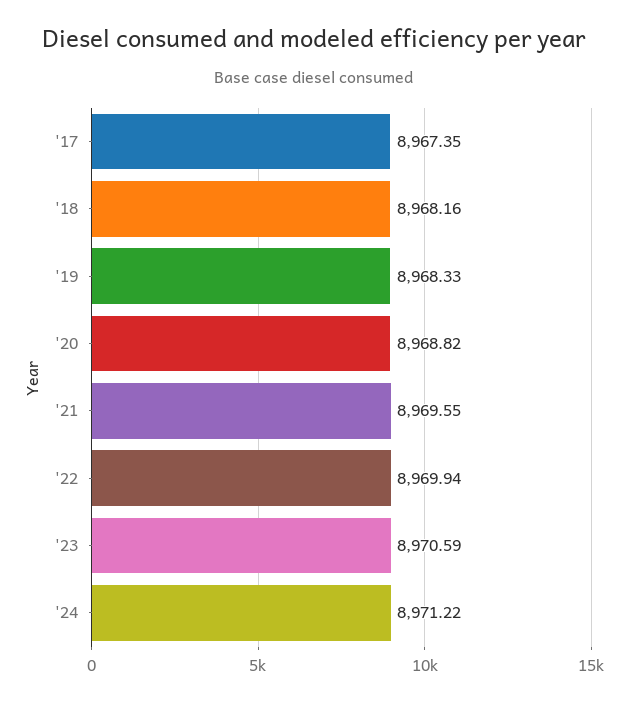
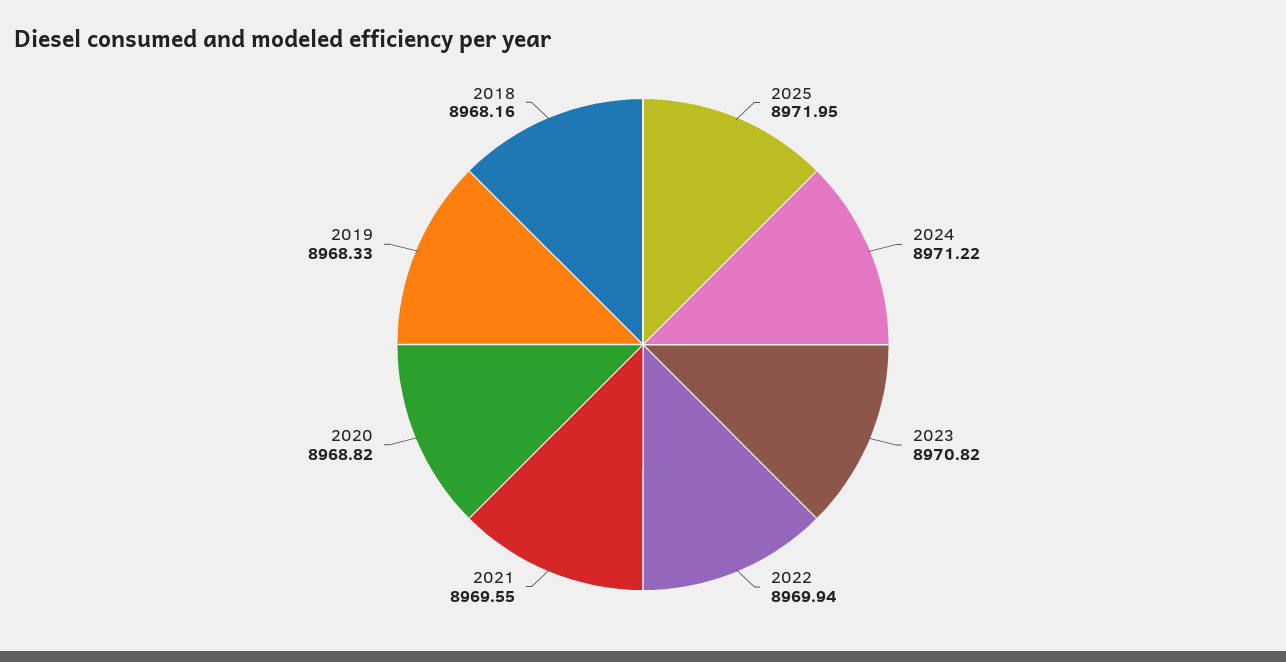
'17: 8967.35 -> none
'23: 8970.59 -> 8970.82
2025: none -> 8971.95

